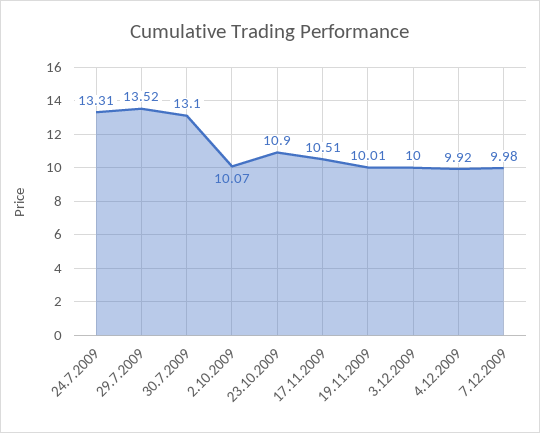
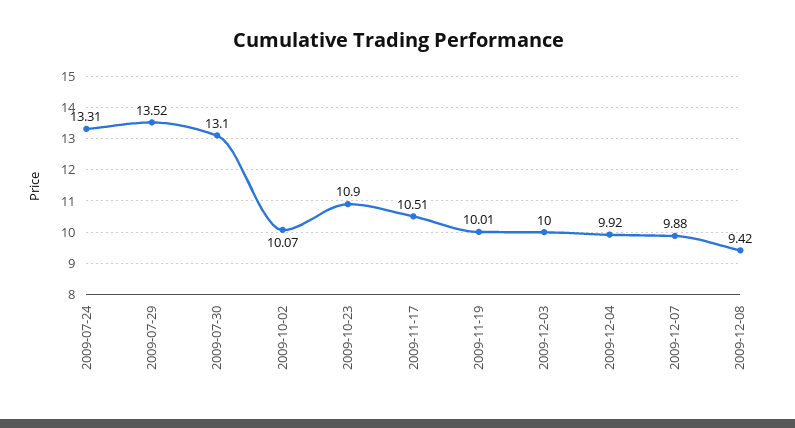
7.12.2009: 9.98 -> 9.88
2009-12-08: none -> 9.42

